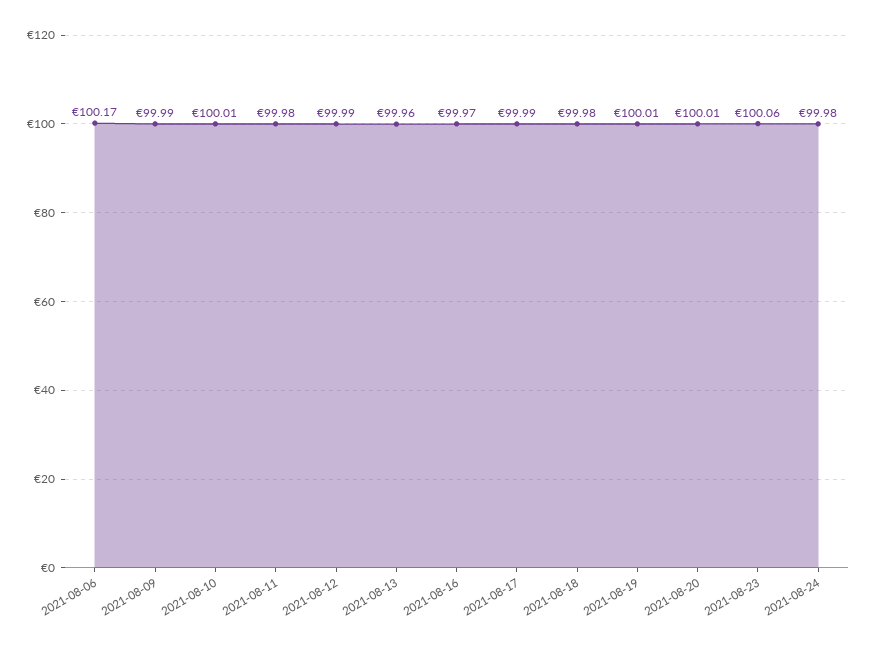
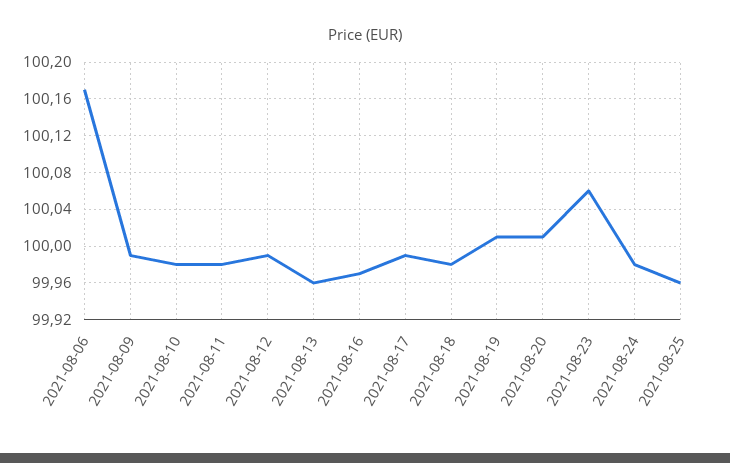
2021-08-10: 100.01 -> 99.98
2021-08-25: none -> 99.96

